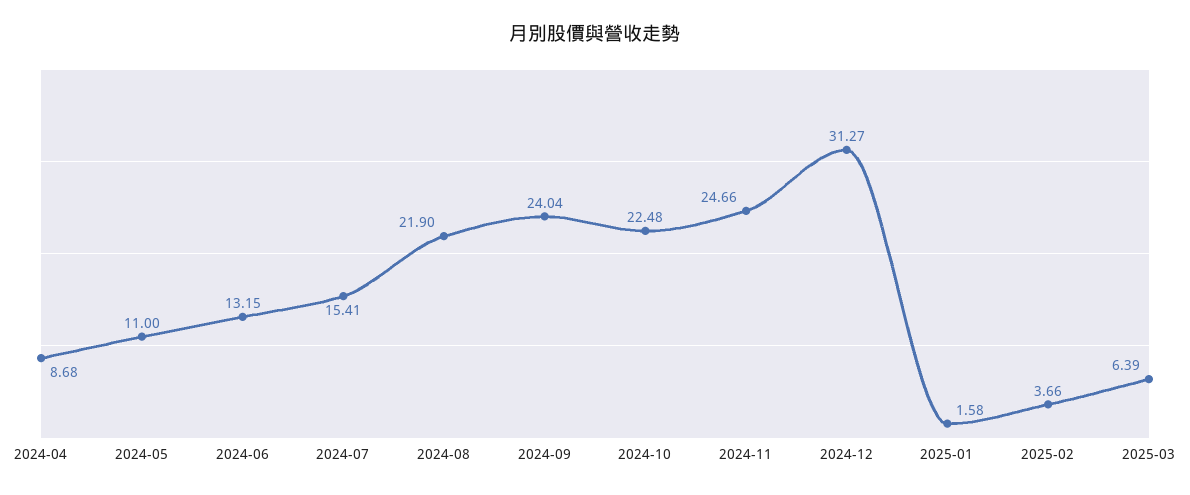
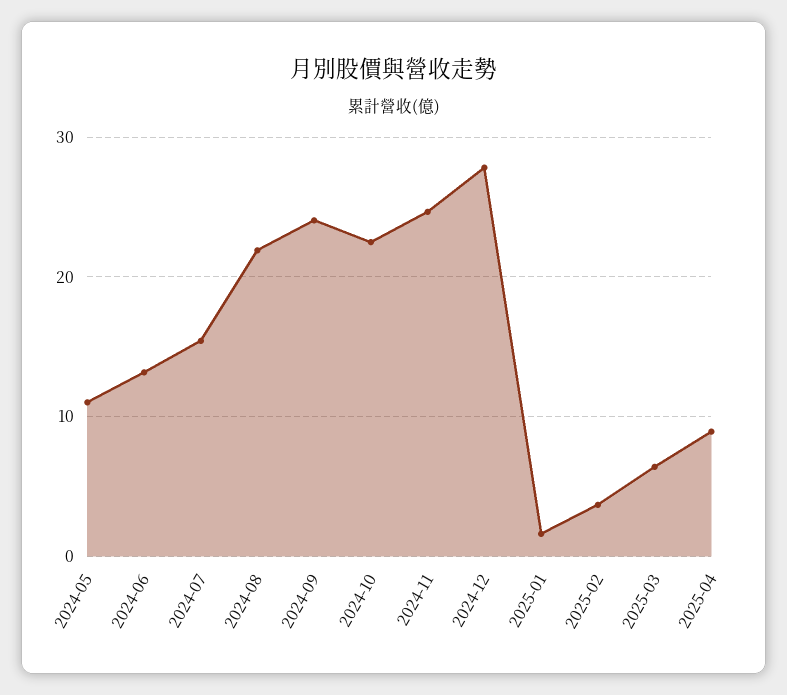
2024-04: 8.68 -> none
2024-12: 31.27 -> 28
2025-04: none -> 9

